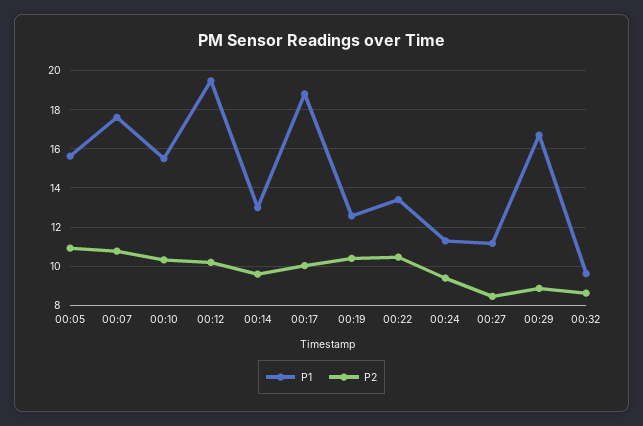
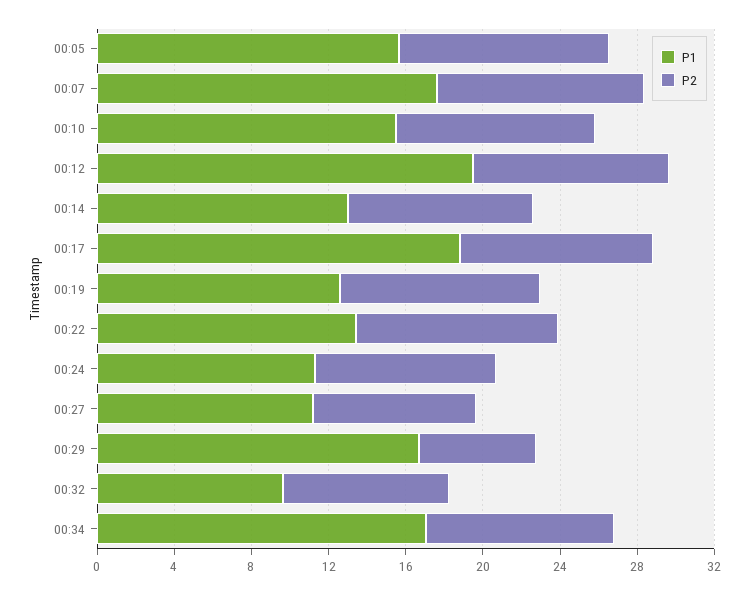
P2, 00:29: 9 -> 6
P1, 00:34: none -> 17
P2, 00:34: none -> 10

